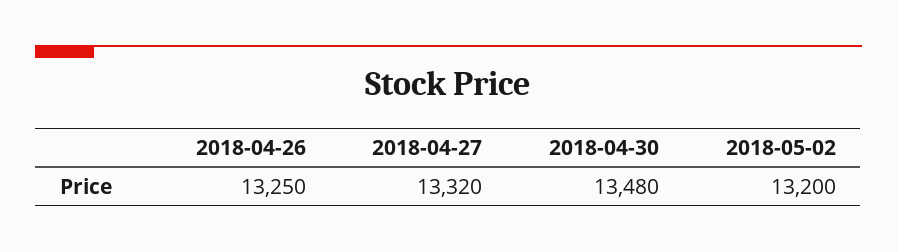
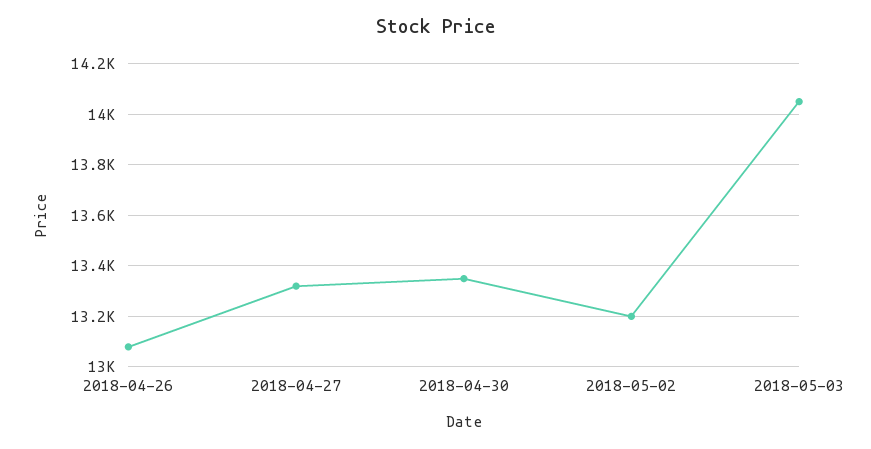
2018-04-26: 13250 -> 13075
2018-04-30: 13480 -> 13350
2018-05-03: none -> 14050

